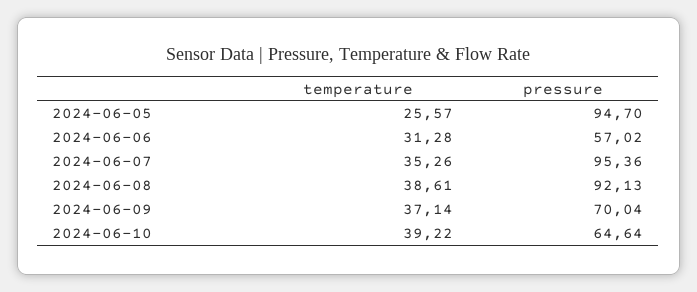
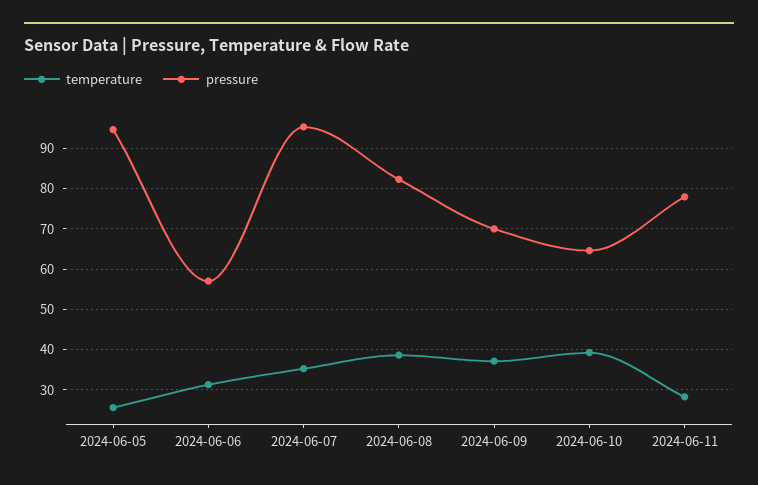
pressure, 2024-06-08: 92.13 -> 82
temperature, 2024-06-11: none -> 28
pressure, 2024-06-11: none -> 78

